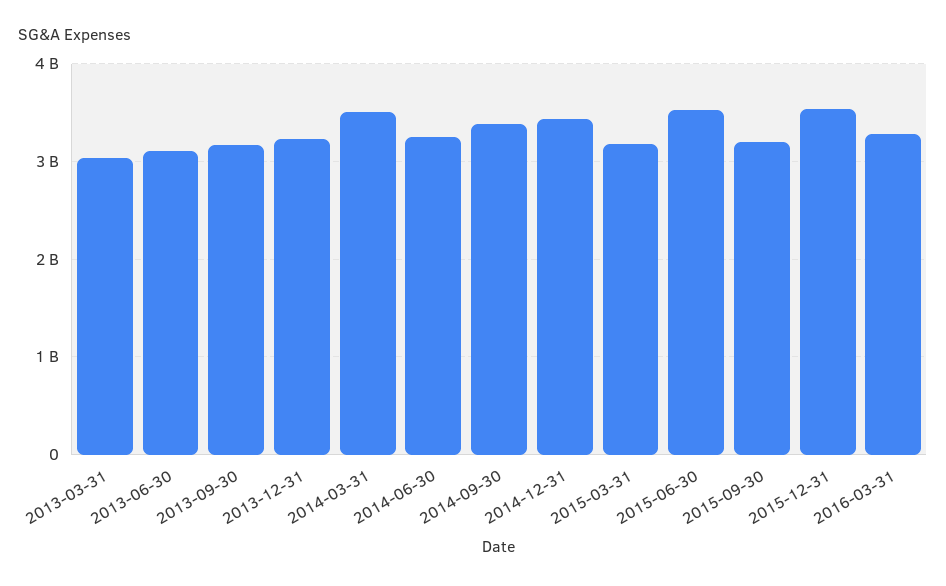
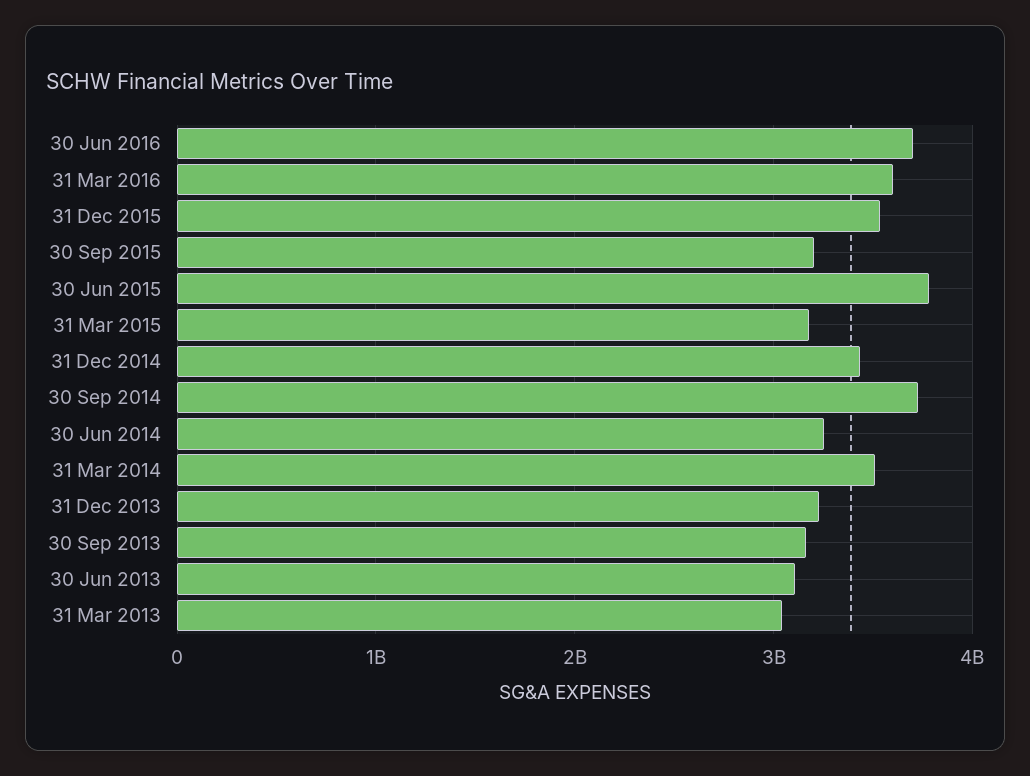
2014-09-30: 3400000000 -> 3700000000
2015-06-30: 3500000000 -> 3800000000
2016-03-31: 3300000000 -> 3600000000
30 Jun 2016: none -> 3700000000

